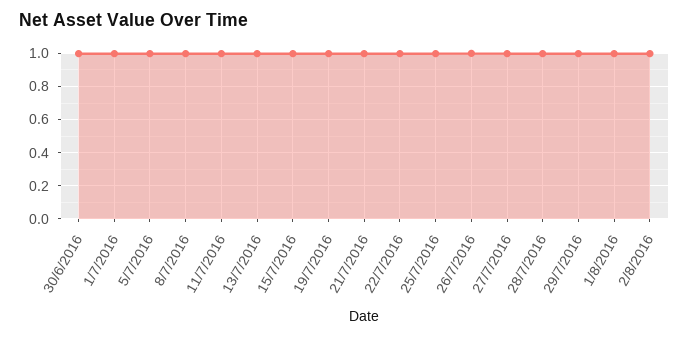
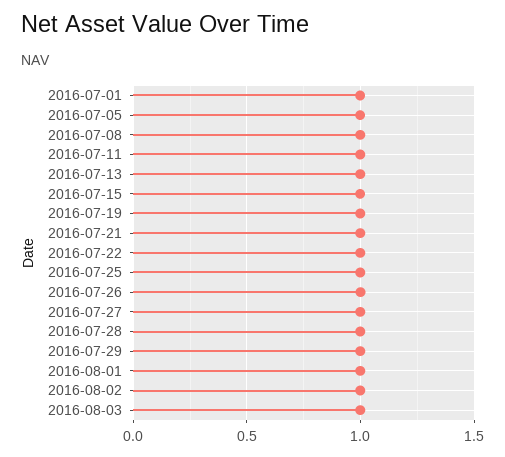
30/6/2016: 1 -> none
2016-08-03: none -> 1

